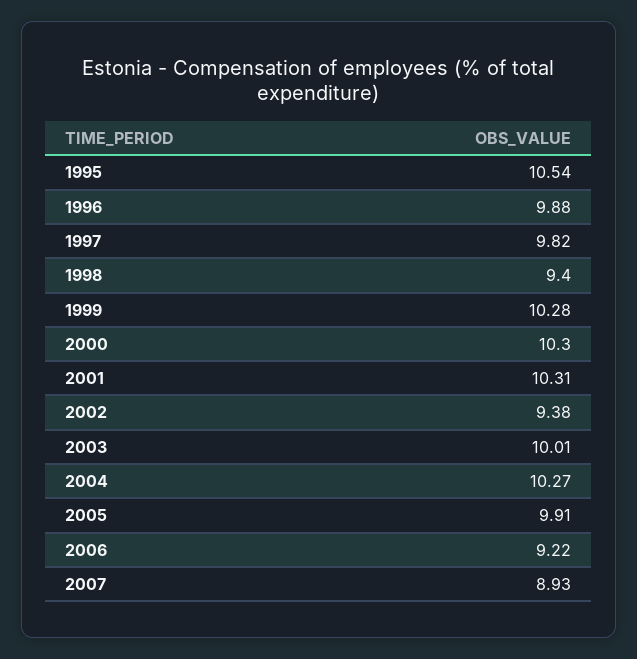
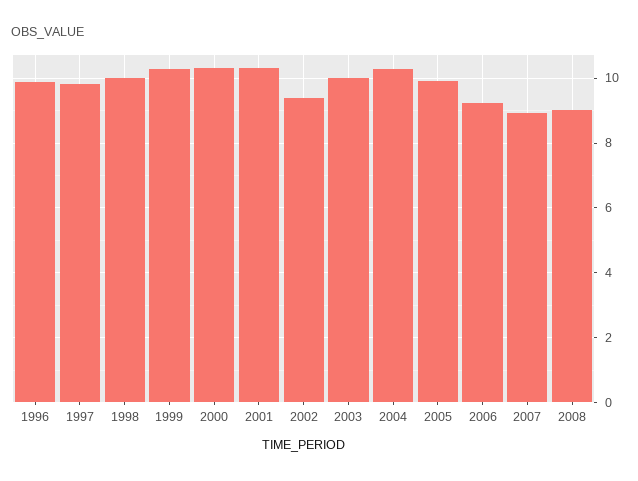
1995: 10.54 -> none
1998: 9.4 -> 10
2008: none -> 9

